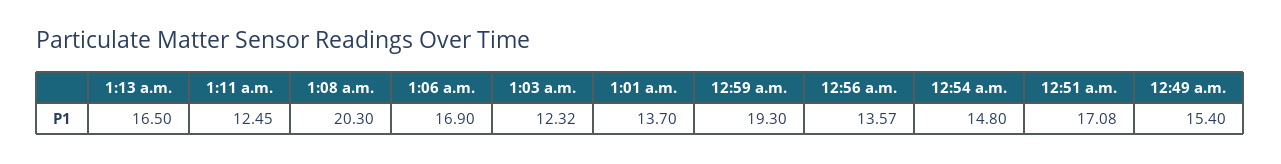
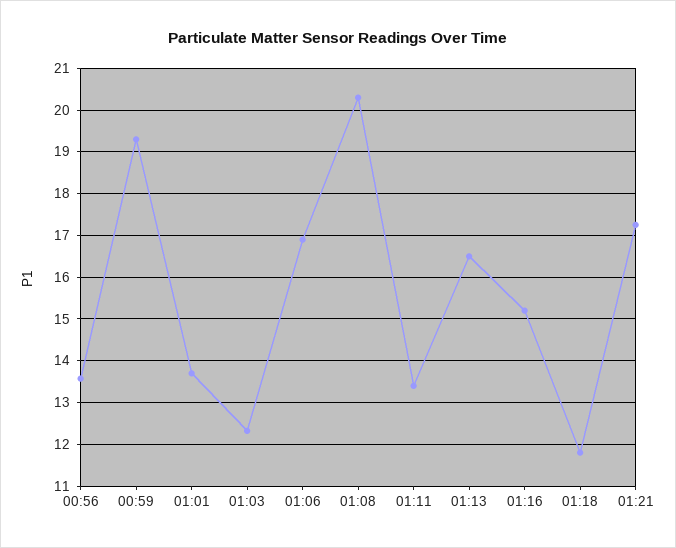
1:11 a.m.: 12.45 -> 13.4
12:54 a.m.: 14.8 -> none
12:51 a.m.: 17.08 -> none
12:49 a.m.: 15.4 -> none
01:16: none -> 15.2
01:18: none -> 11.8
01:21: none -> 17.2

